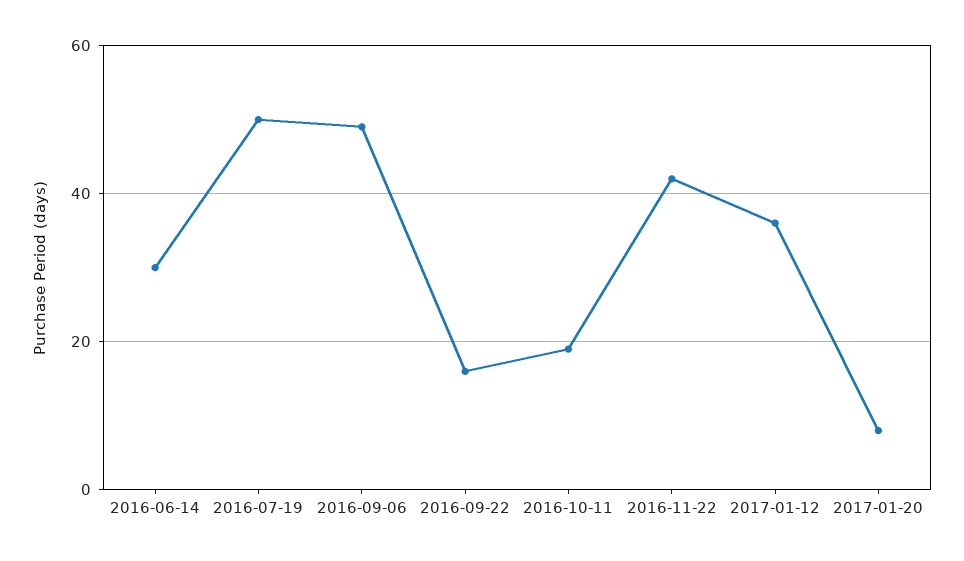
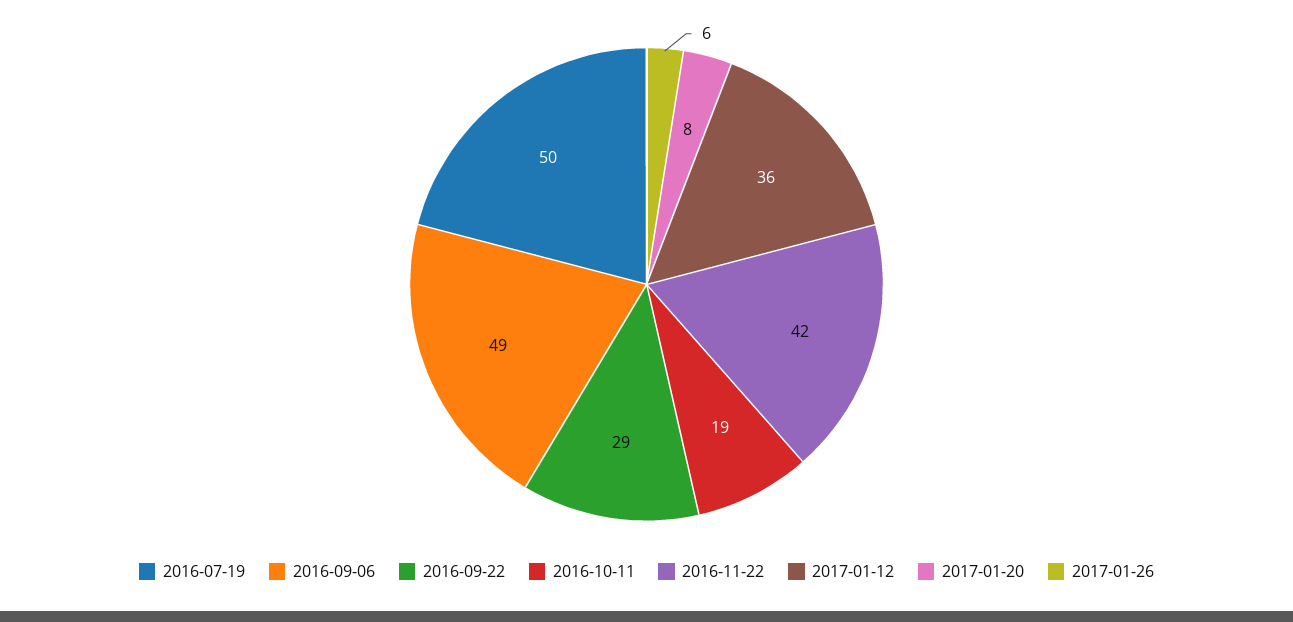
2016-06-14: 30 -> none
2016-09-22: 15 -> 29
2017-01-26: none -> 6

